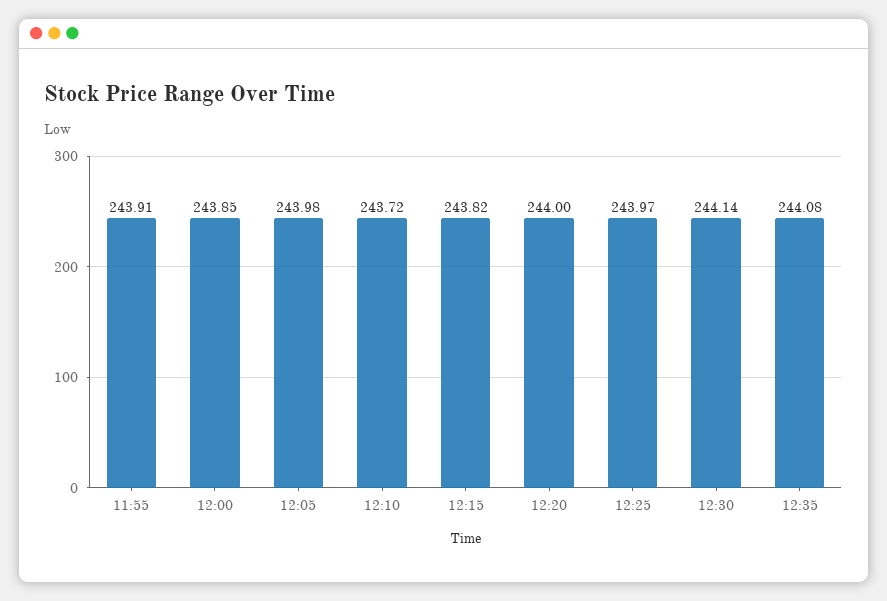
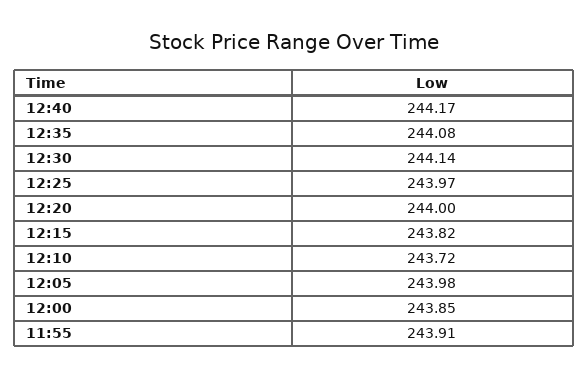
12:40: none -> 244.17

